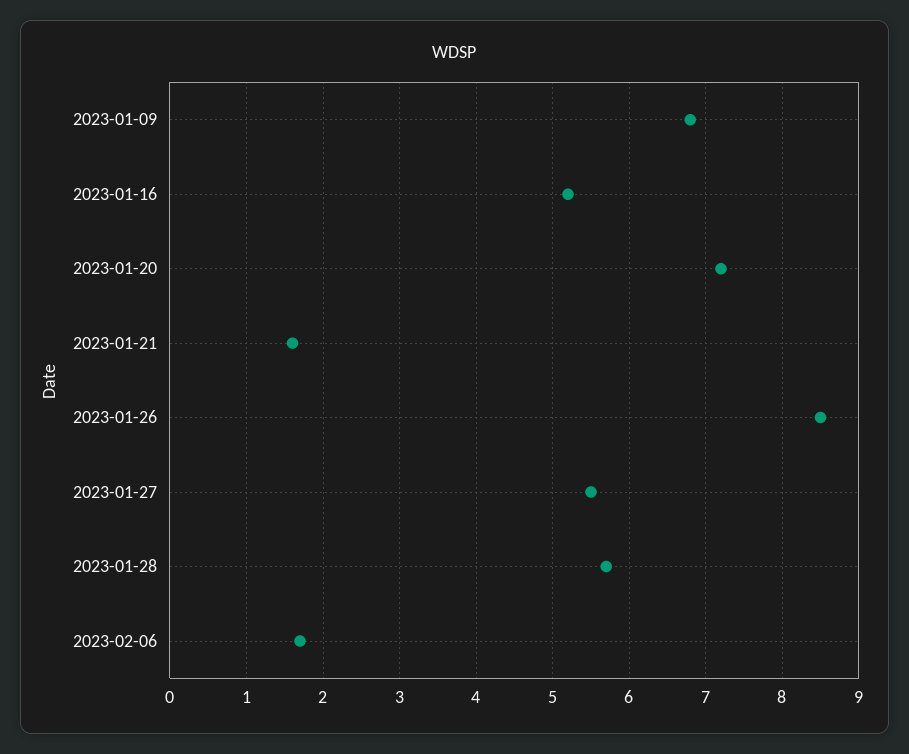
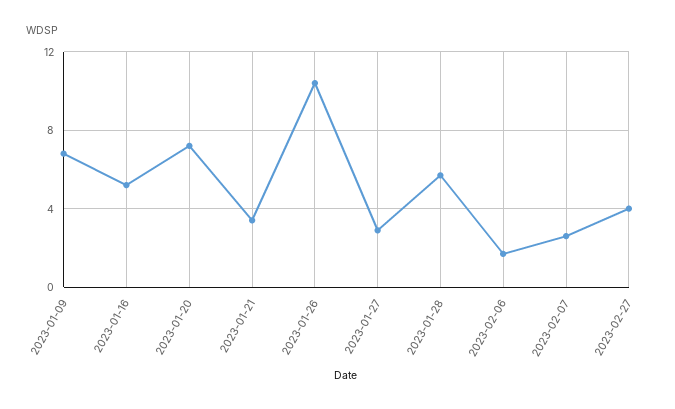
2023-01-21: 1.6 -> 3.5
2023-01-26: 8.5 -> 10.5
2023-01-27: 5.5 -> 3
2023-02-07: none -> 2.5
2023-02-27: none -> 4

